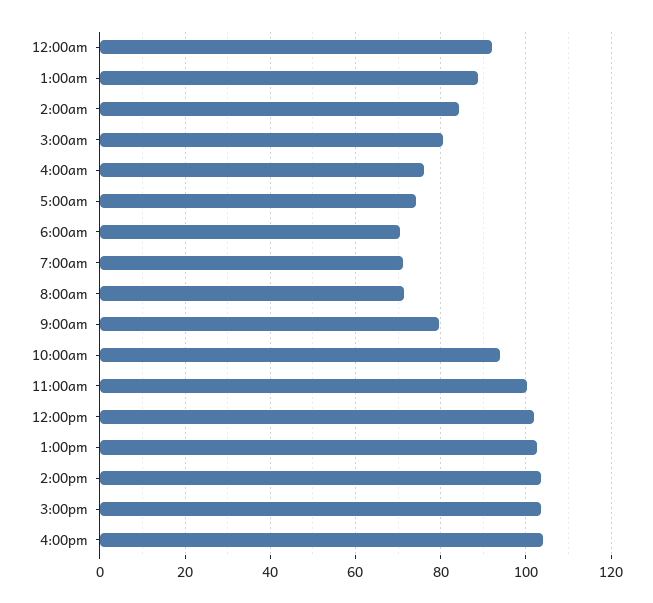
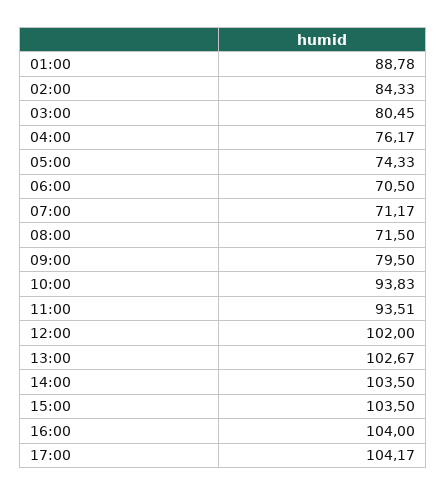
12:00am: 92 -> none
11:00am: 100 -> 93.51
17:00: none -> 104.17

